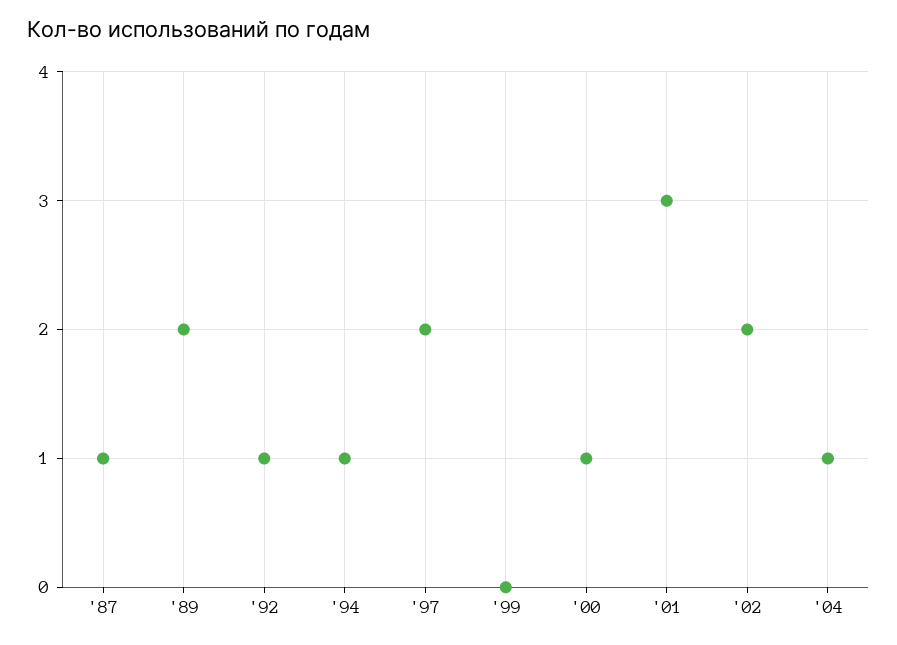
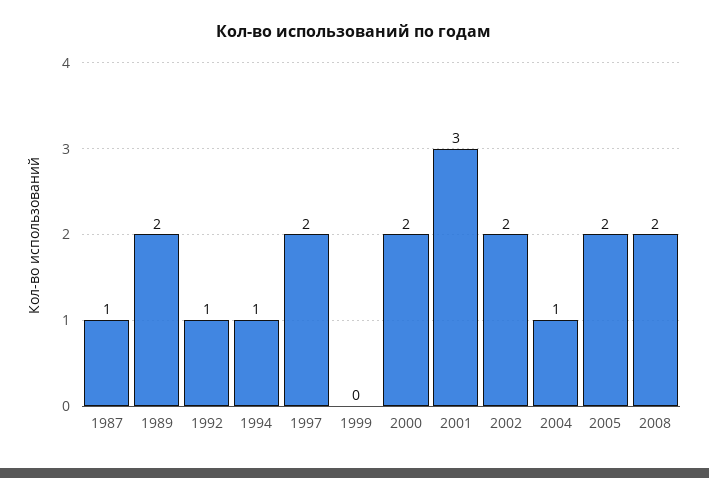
'00: 1 -> 2
2005: none -> 2
2008: none -> 2

